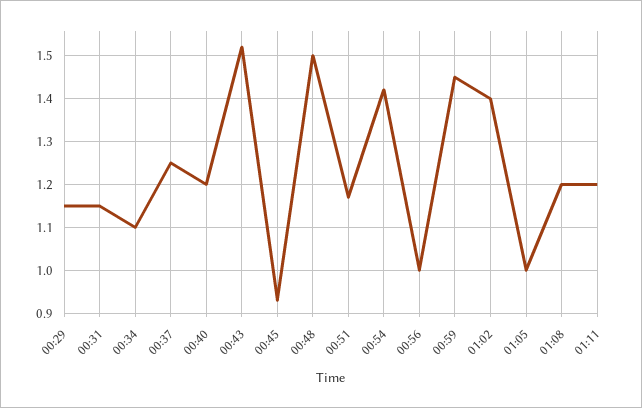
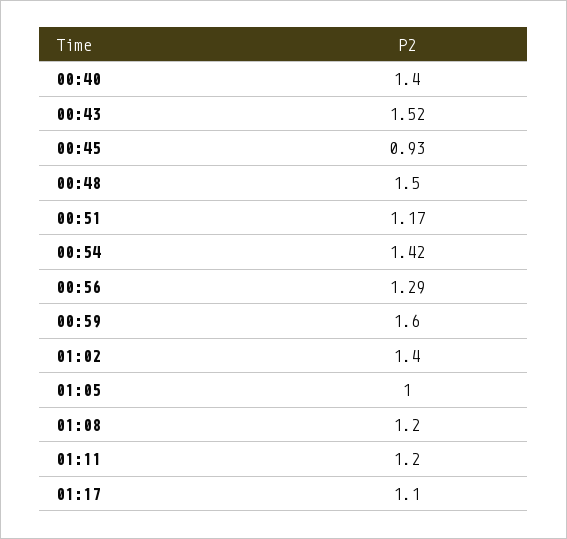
00:29: 1.15 -> none
00:31: 1.15 -> none
00:34: 1.1 -> none
00:37: 1.25 -> none
00:40: 1.2 -> 1.4
00:56: 1 -> 1.29
00:59: 1.45 -> 1.6
01:17: none -> 1.1

